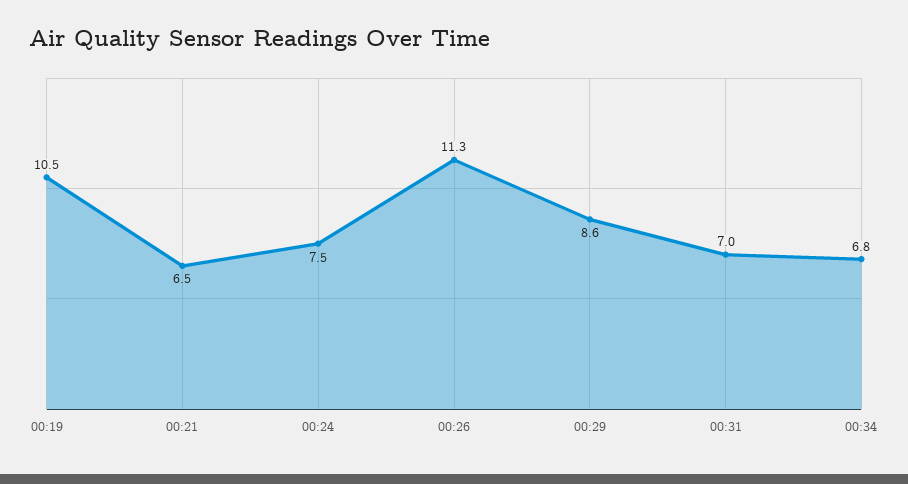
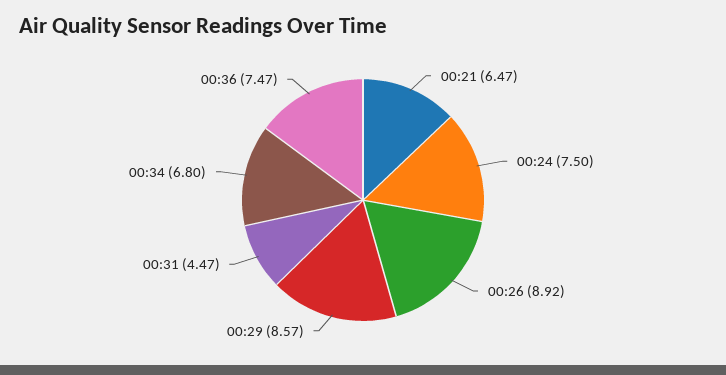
00:19: 10.5 -> none
00:26: 11.3 -> 8.92
00:31: 7 -> 4.47
00:36: none -> 7.47

